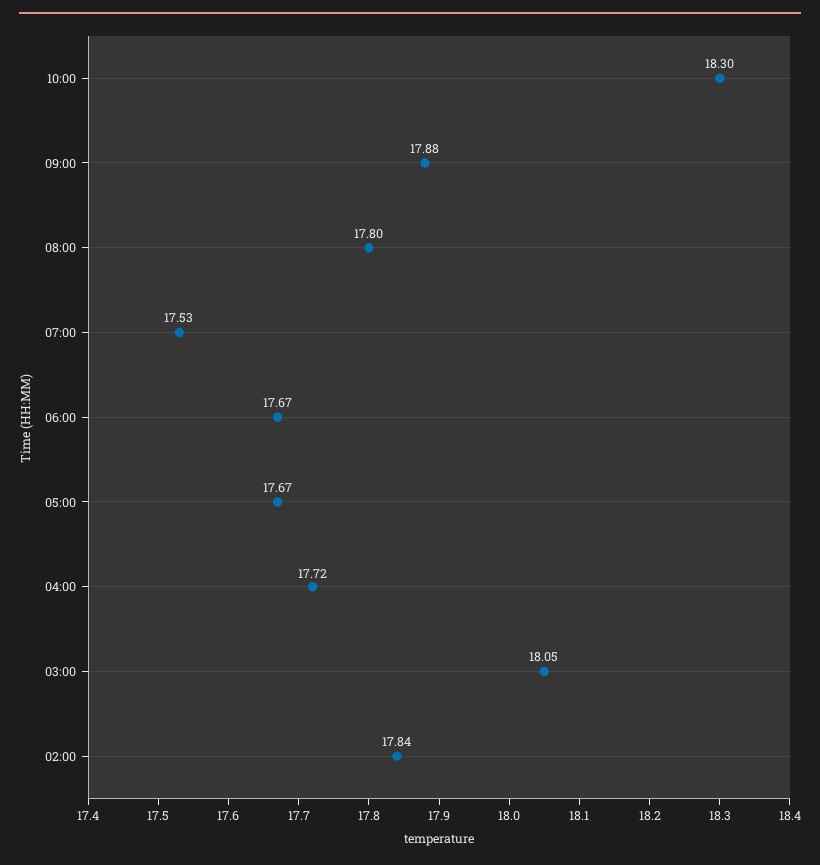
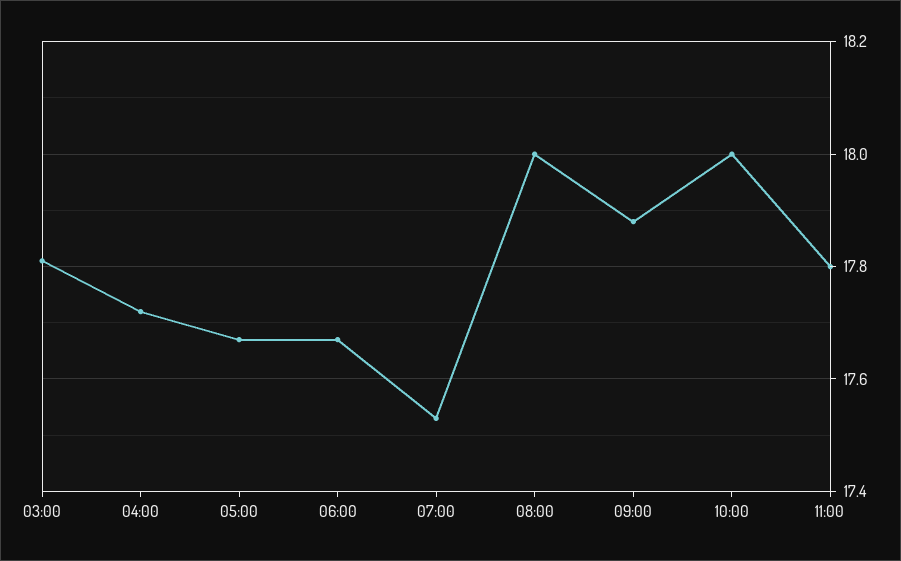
10:00: 18.3 -> 18
08:00: 17.8 -> 18
03:00: 18.05 -> 17.8
02:00: 17.84 -> none
11:00: none -> 17.8

